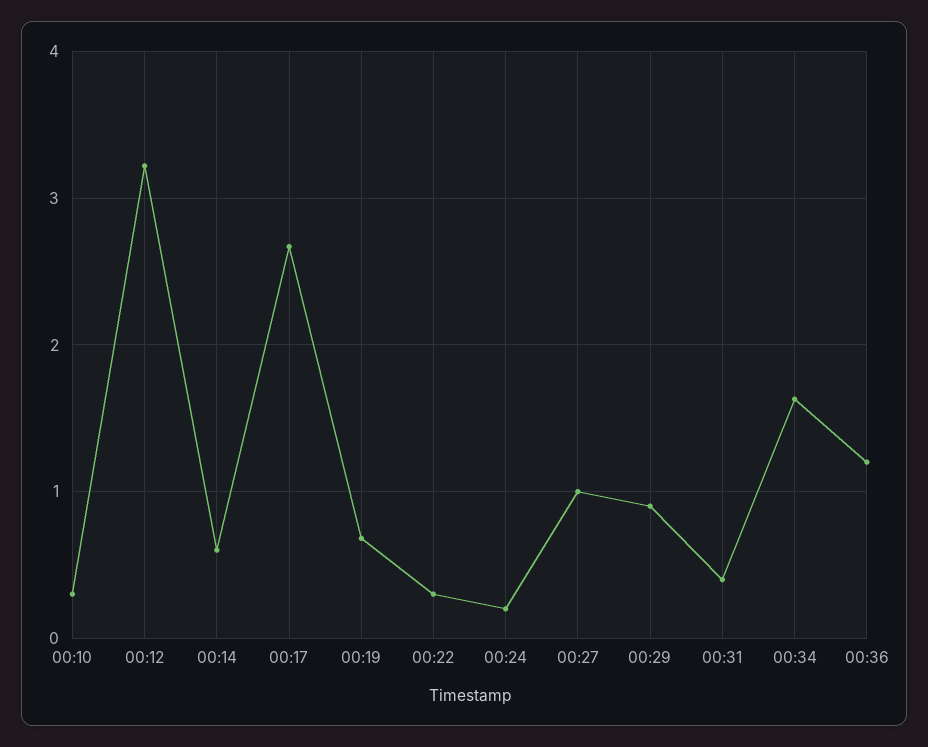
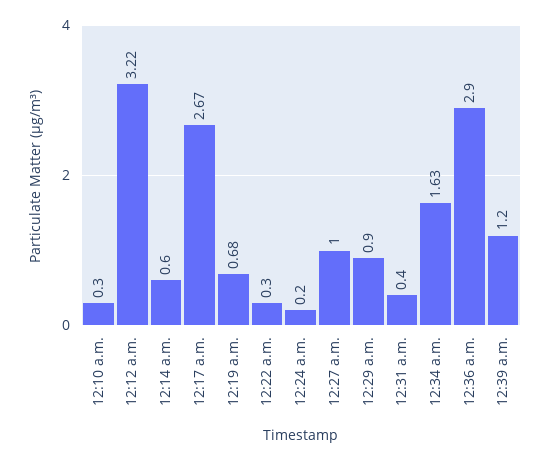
00:36: 1.2 -> 2.9
12:39 a.m.: none -> 1.2

